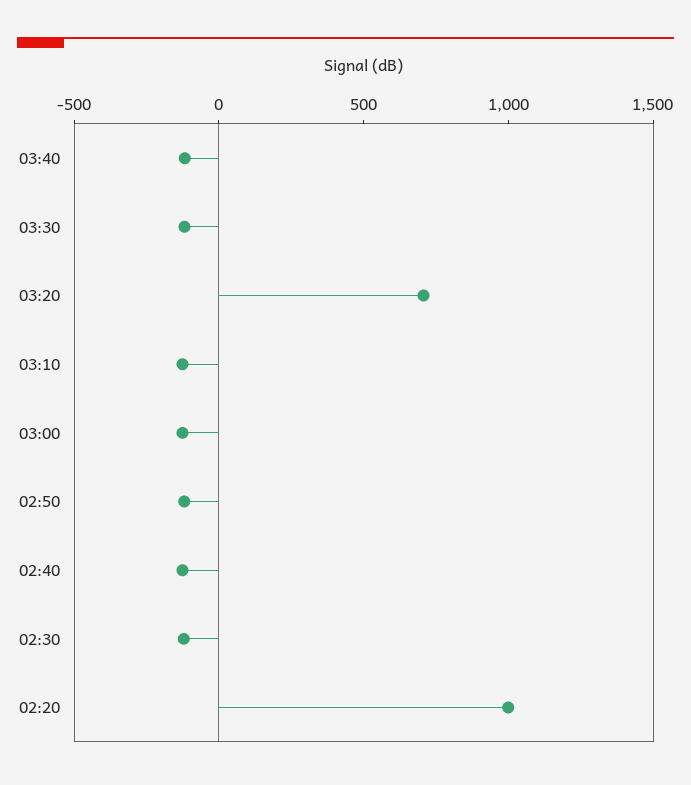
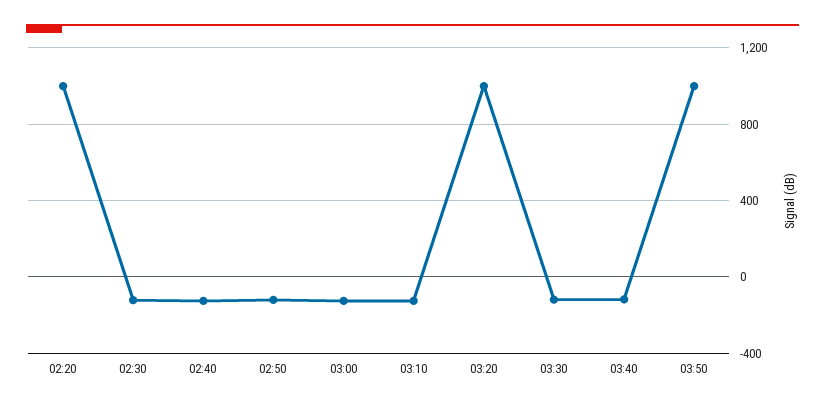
03:20: 700 -> 1000
03:50: none -> 1000

